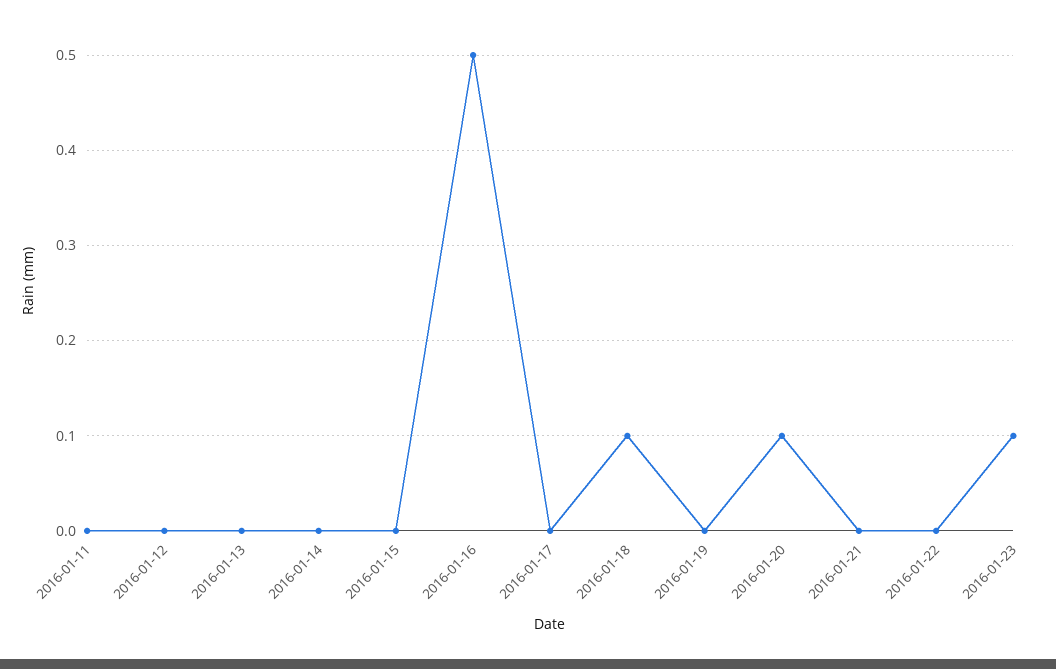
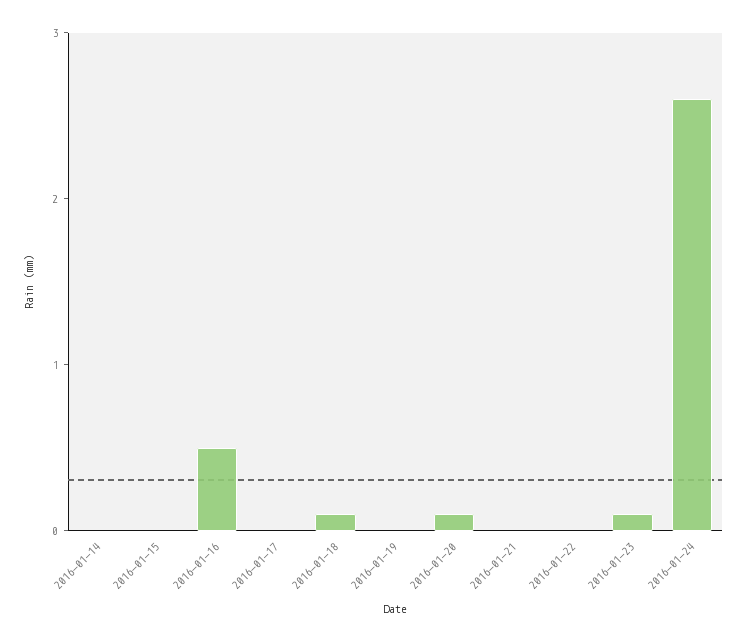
2016-01-11: 0 -> none
2016-01-12: 0 -> none
2016-01-13: 0 -> none
2016-01-24: none -> 2.6

